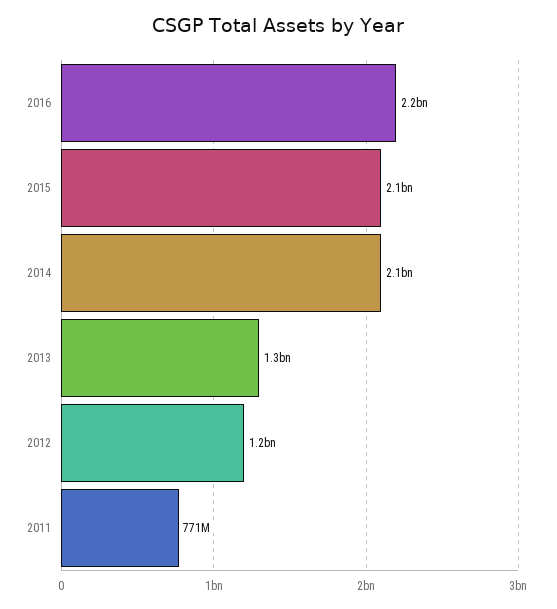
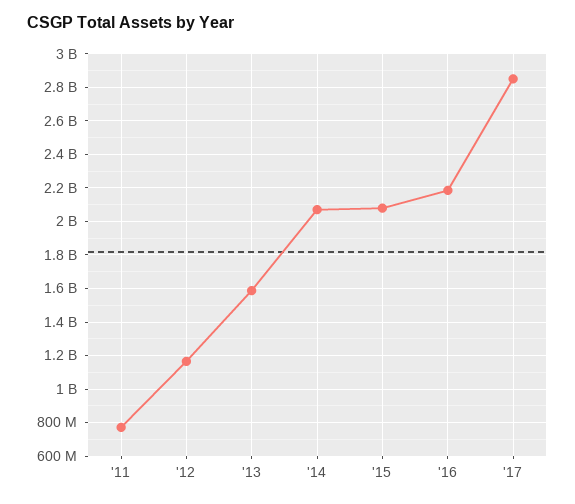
2013: 1300000000 -> 1600000000
'17: none -> 2850000000

